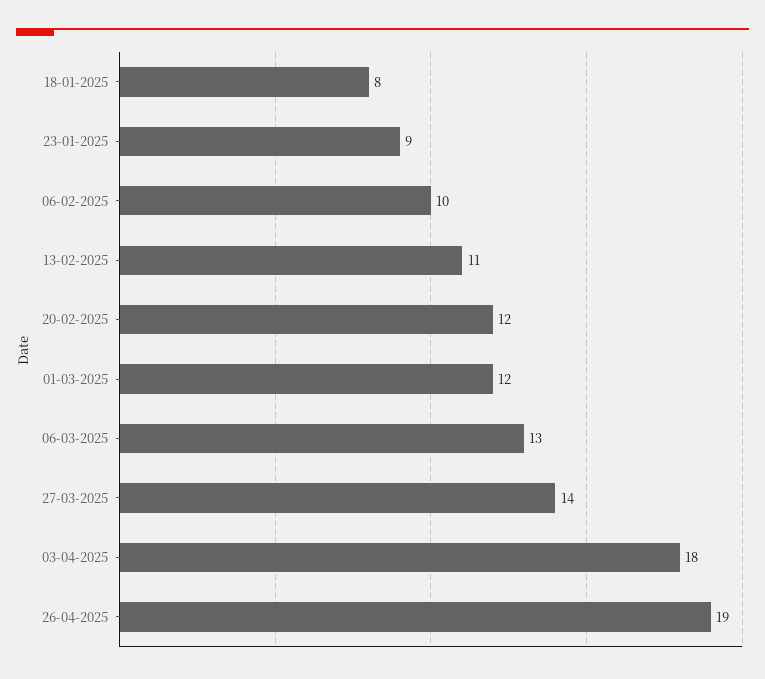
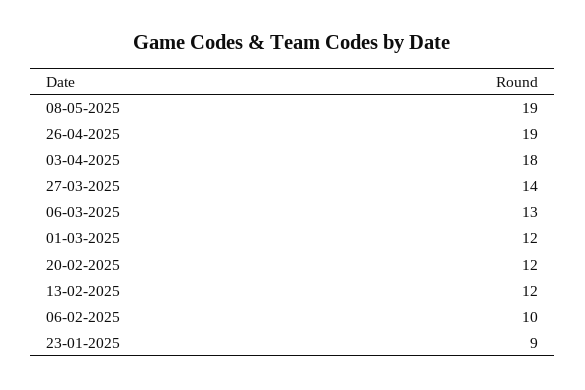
18-01-2025: 8 -> none
13-02-2025: 11 -> 12
08-05-2025: none -> 19

